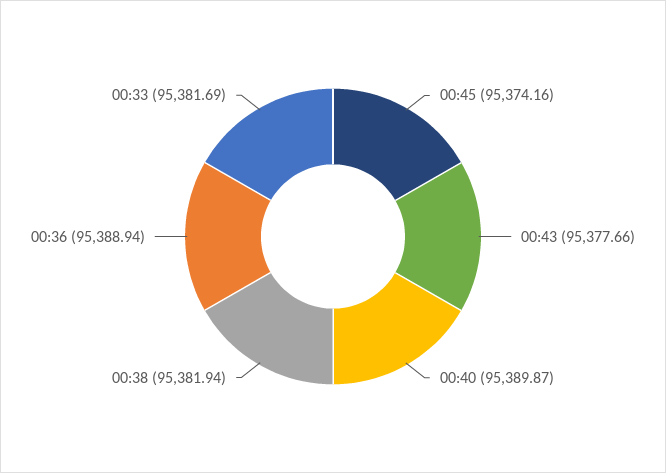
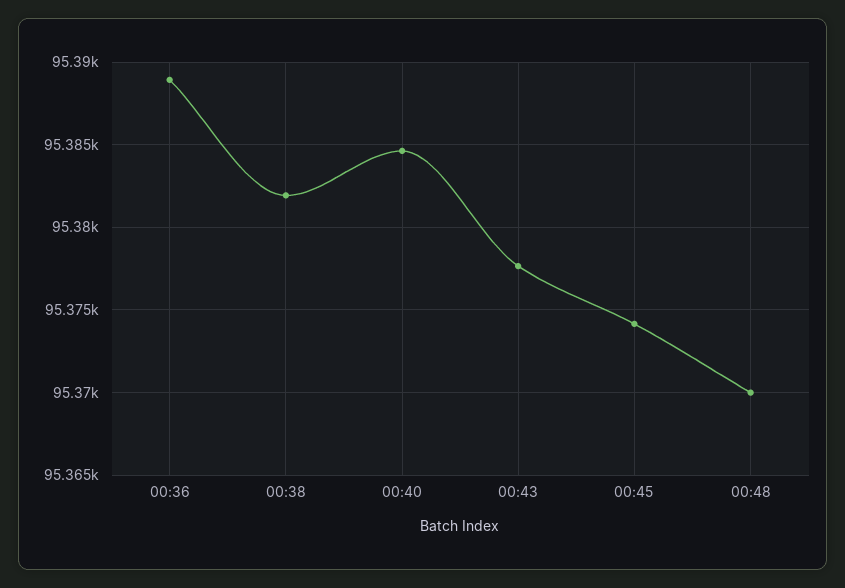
00:40: 95389.87 -> 95384.5
00:33: 95381.69 -> none
00:48: none -> 95370

